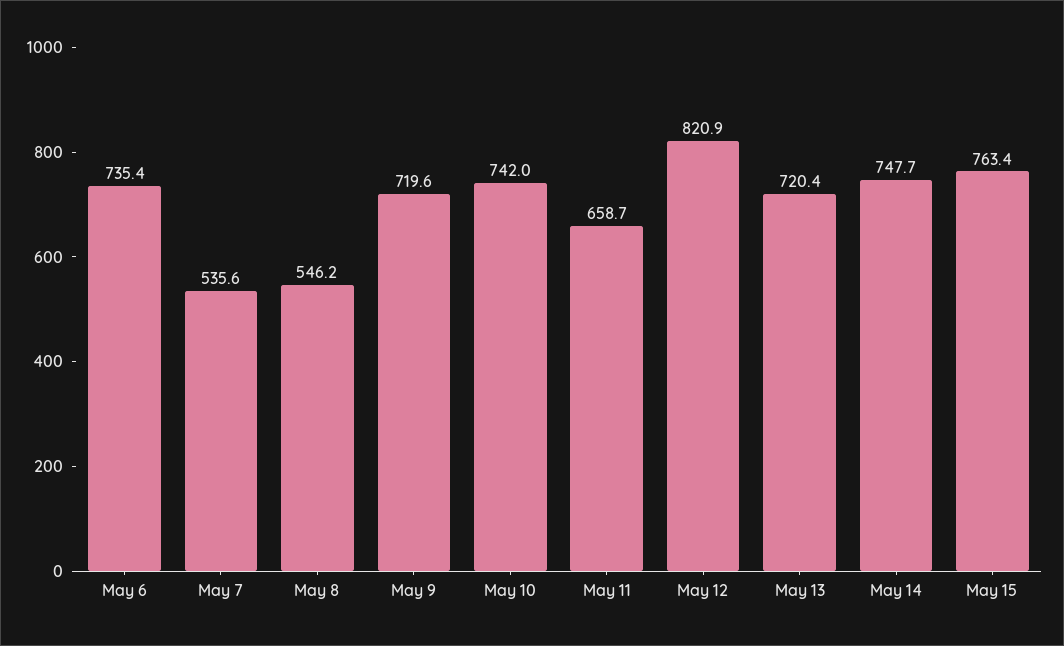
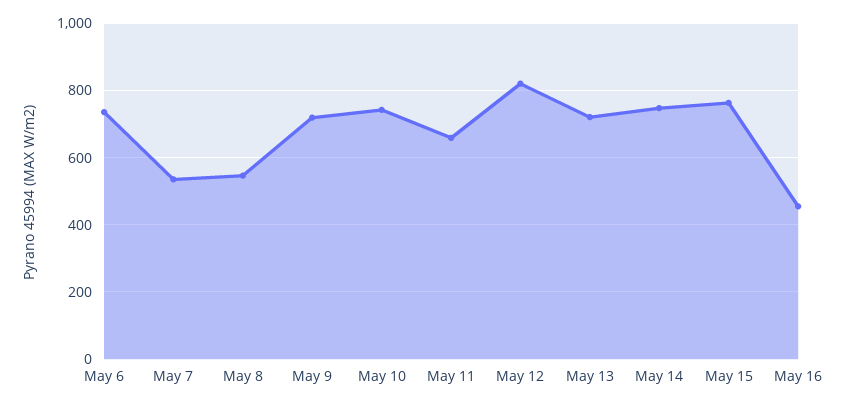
May 16: none -> 460

